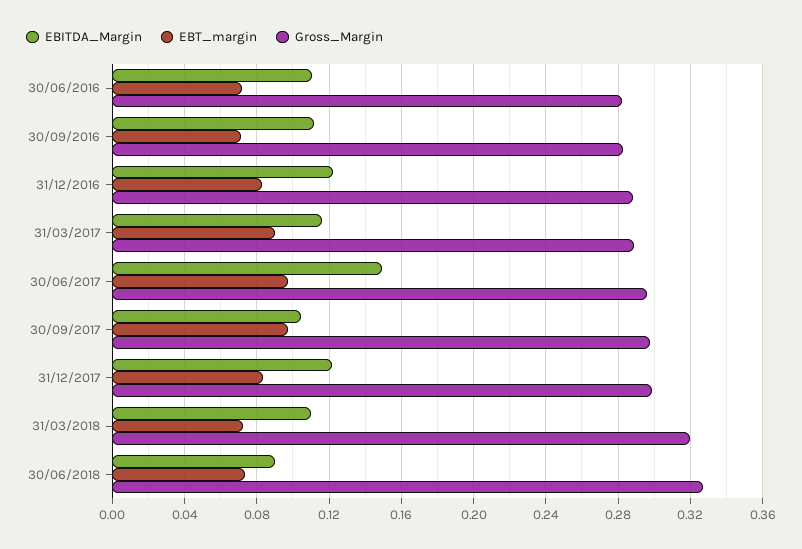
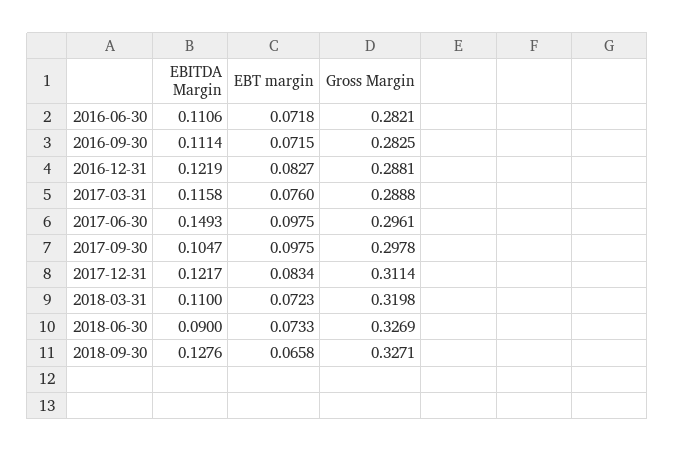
EBT_margin, 31/03/2017: 0.09 -> 0.076
Gross_Margin, 31/12/2017: 0.3 -> 0.3114
EBITDA_Margin, 2018-09-30: none -> 0.1276
EBT_margin, 2018-09-30: none -> 0.0658
Gross_Margin, 2018-09-30: none -> 0.3271

